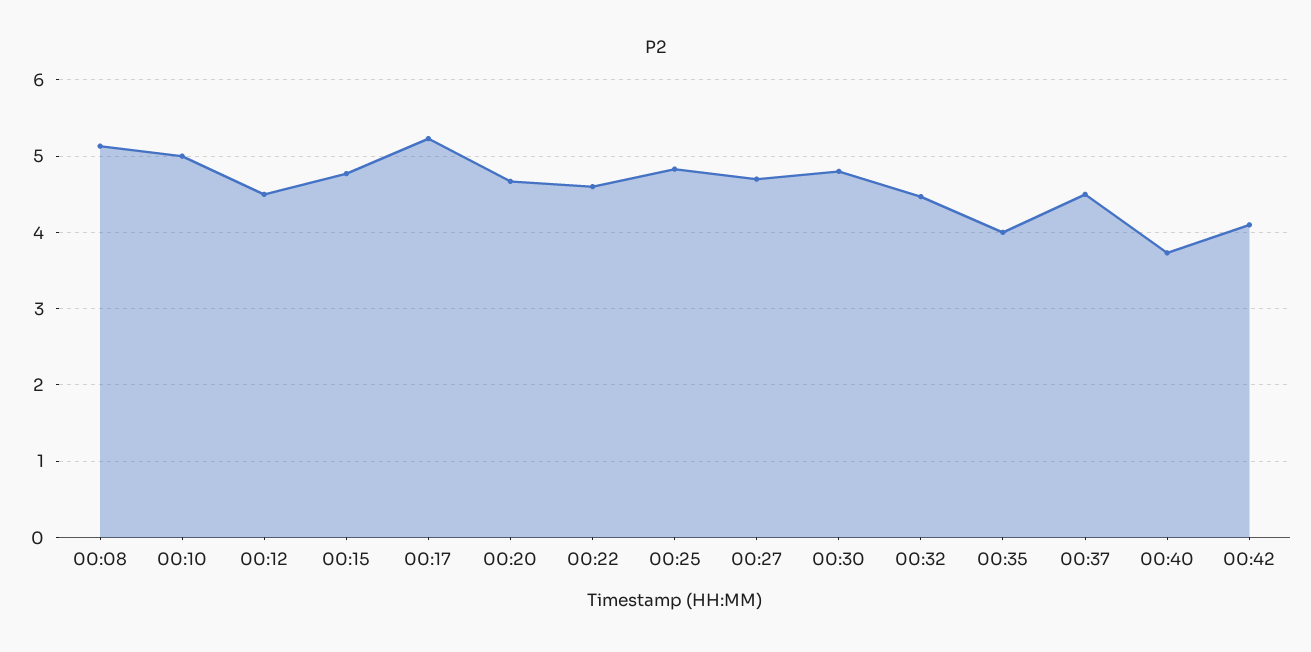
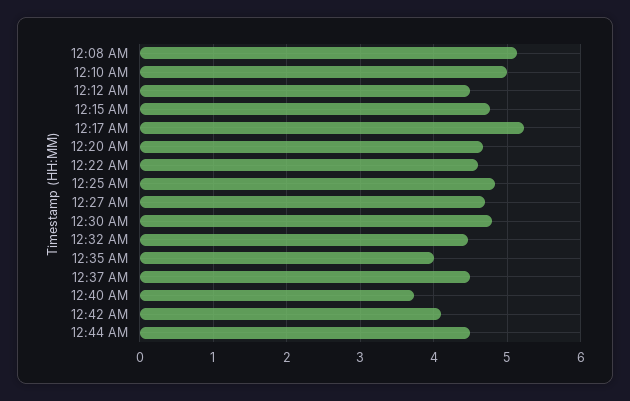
12:44 AM: none -> 4.5

